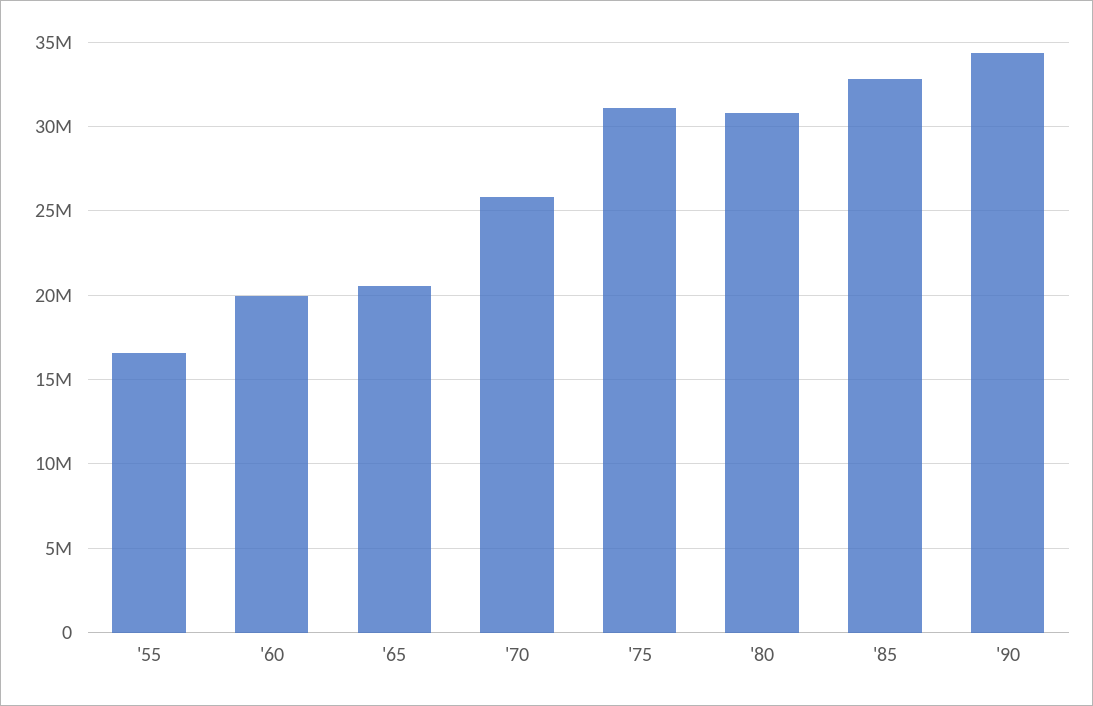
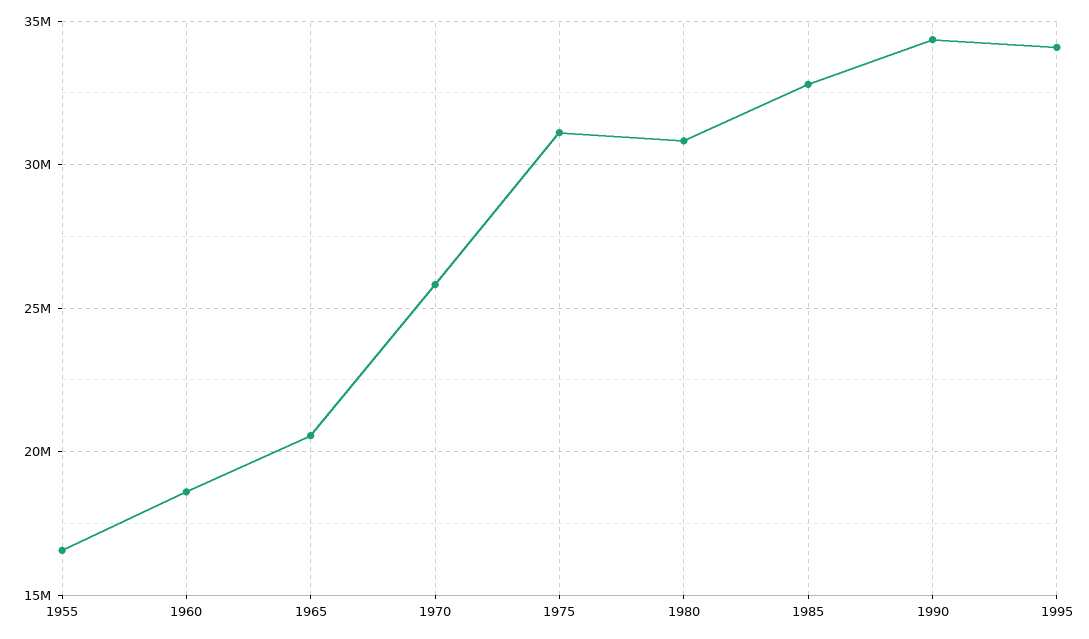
'60: 20000000 -> 18500000
1995: none -> 34000000

